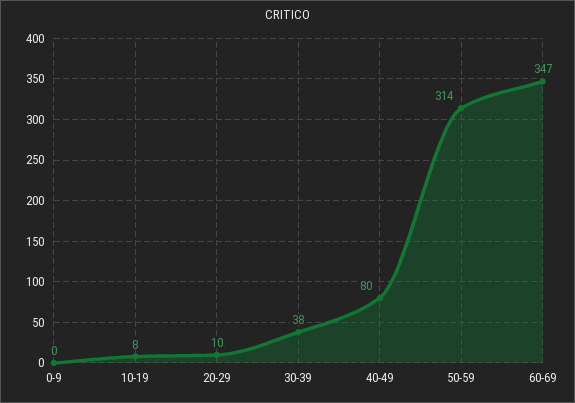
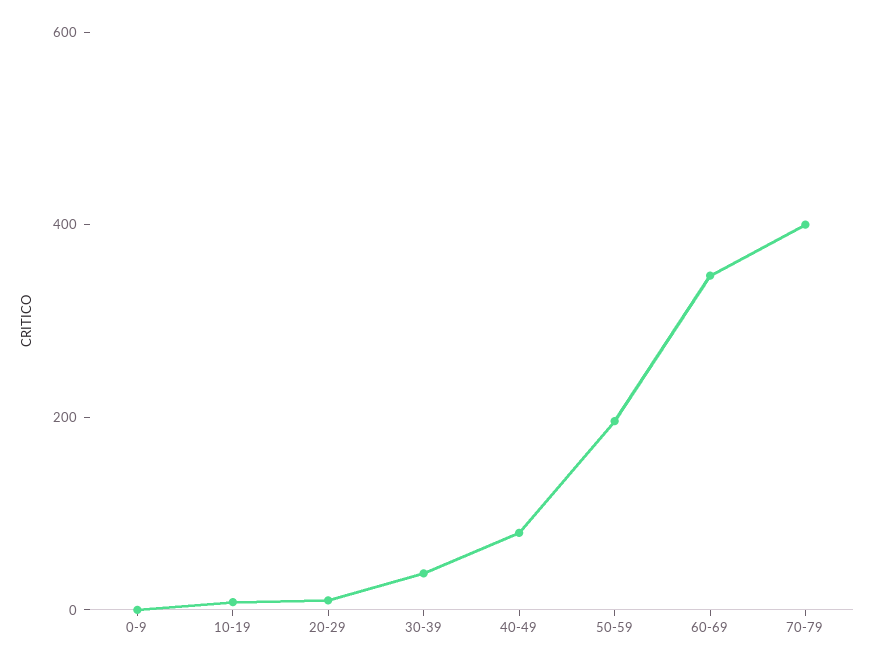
50-59: 314 -> 200
70-79: none -> 400

